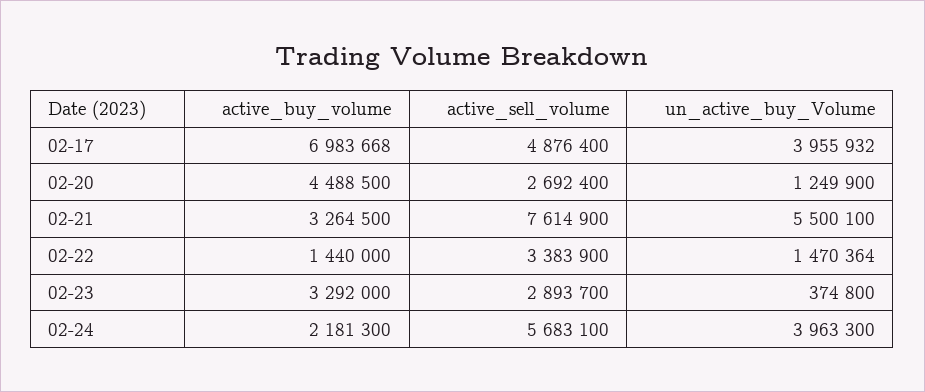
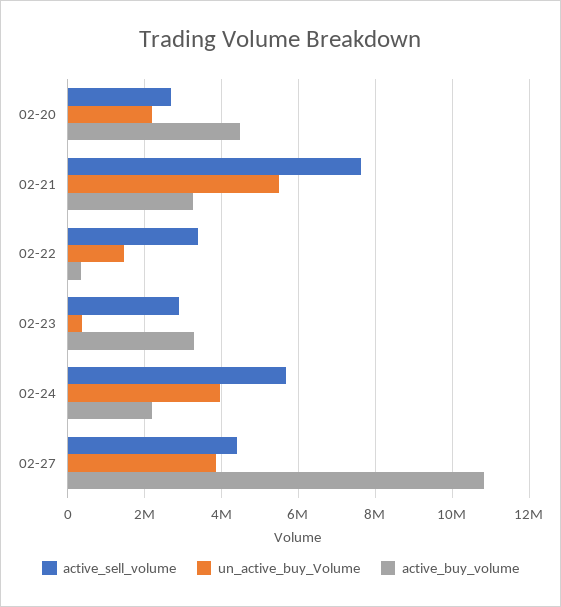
active_buy_volume, 02-17: 6983668 -> none
active_sell_volume, 02-17: 4876400 -> none
un_active_buy_Volume, 02-17: 3955932 -> none
un_active_buy_Volume, 02-20: 1249900 -> 2200000
active_buy_volume, 02-22: 1440000 -> 400000
active_sell_volume, 02-27: none -> 4400000
un_active_buy_Volume, 02-27: none -> 3800000
active_buy_volume, 02-27: none -> 10800000

